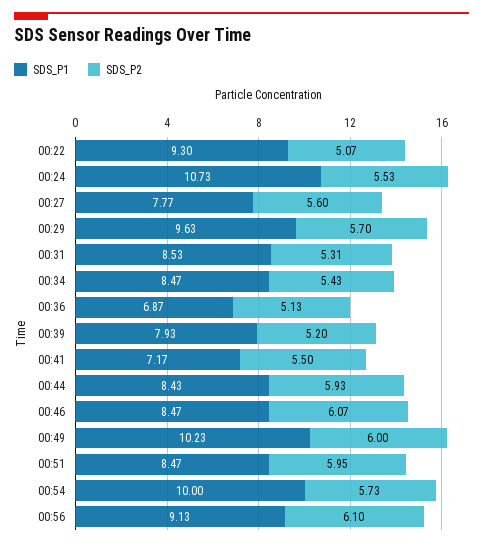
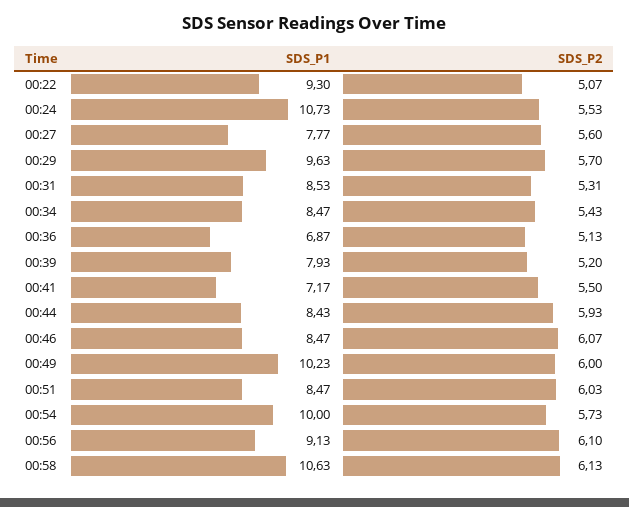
SDS_P2, 00:51: 5.95 -> 6.03
SDS_P1, 00:58: none -> 10.63
SDS_P2, 00:58: none -> 6.13

